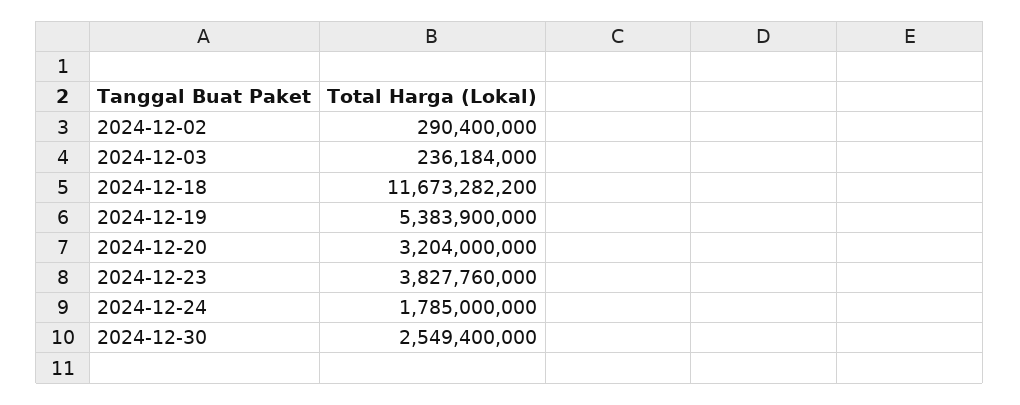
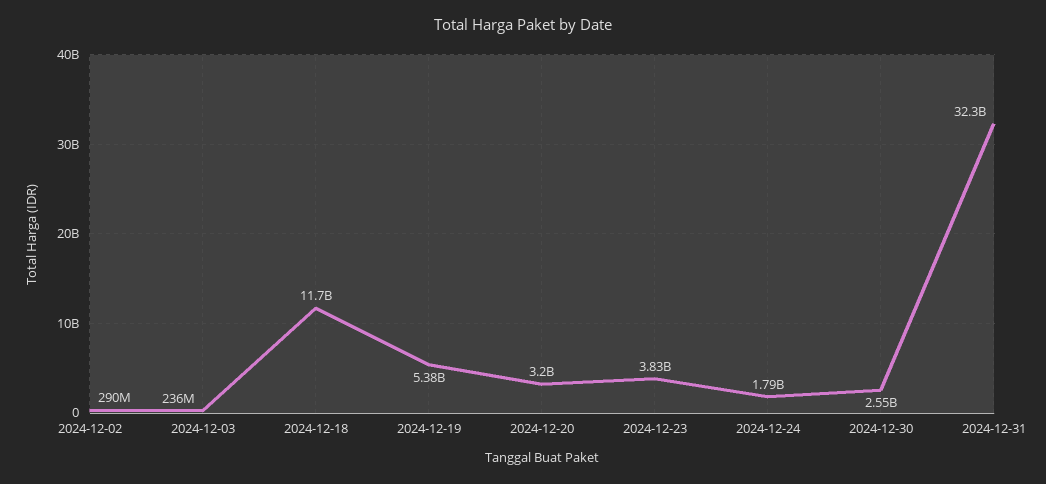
2024-12-31: none -> 32300000000

